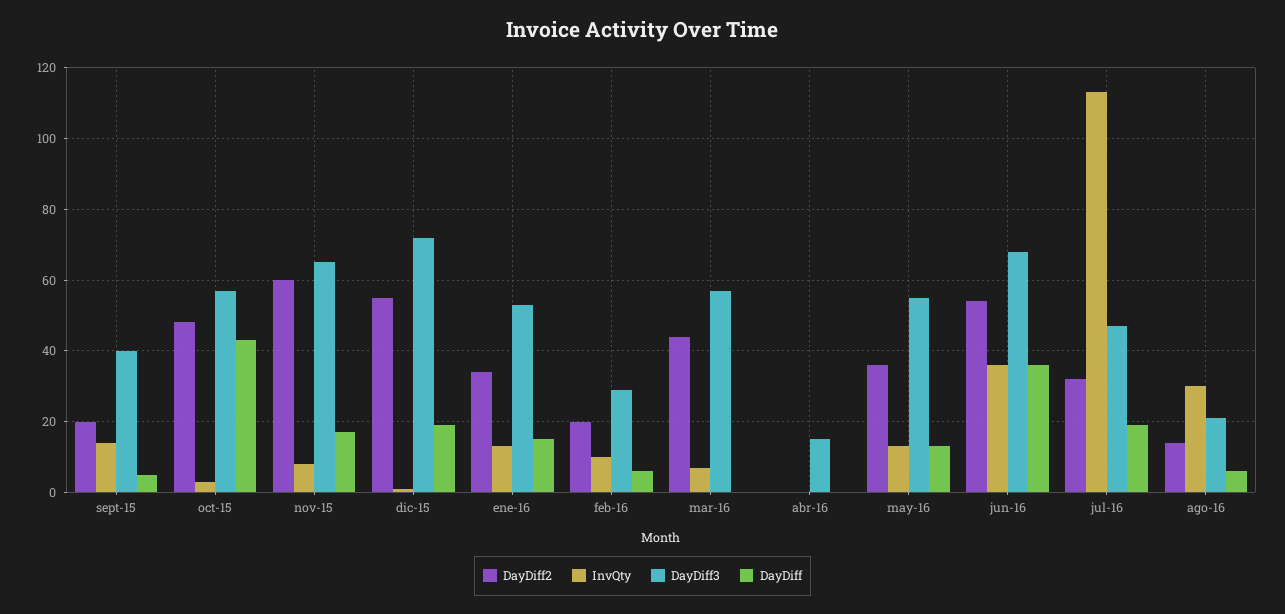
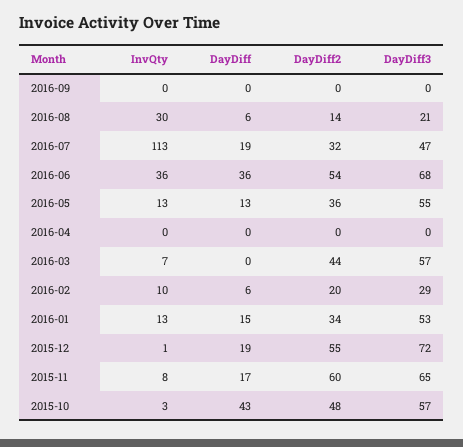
DayDiff2, sept-15: 20 -> none
InvQty, sept-15: 15 -> none
DayDiff3, sept-15: 40 -> none
DayDiff, sept-15: 5 -> none
DayDiff3, abr-16: 15 -> 0
InvQty, 2016-09: none -> 0
DayDiff, 2016-09: none -> 0
DayDiff2, 2016-09: none -> 0
DayDiff3, 2016-09: none -> 0

